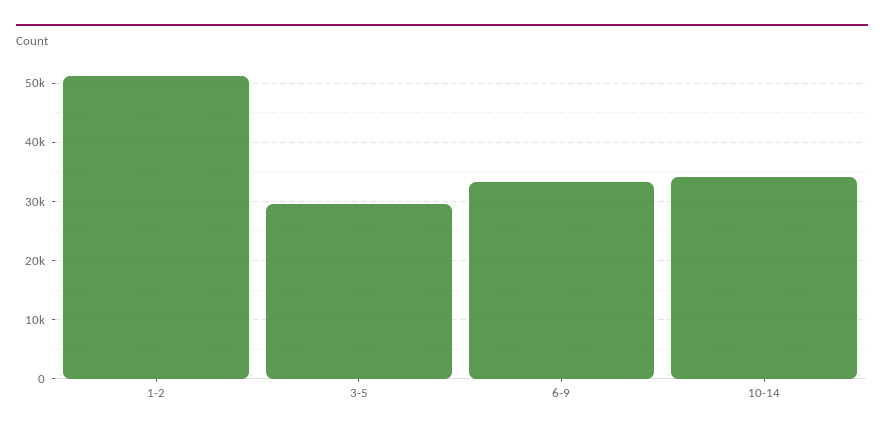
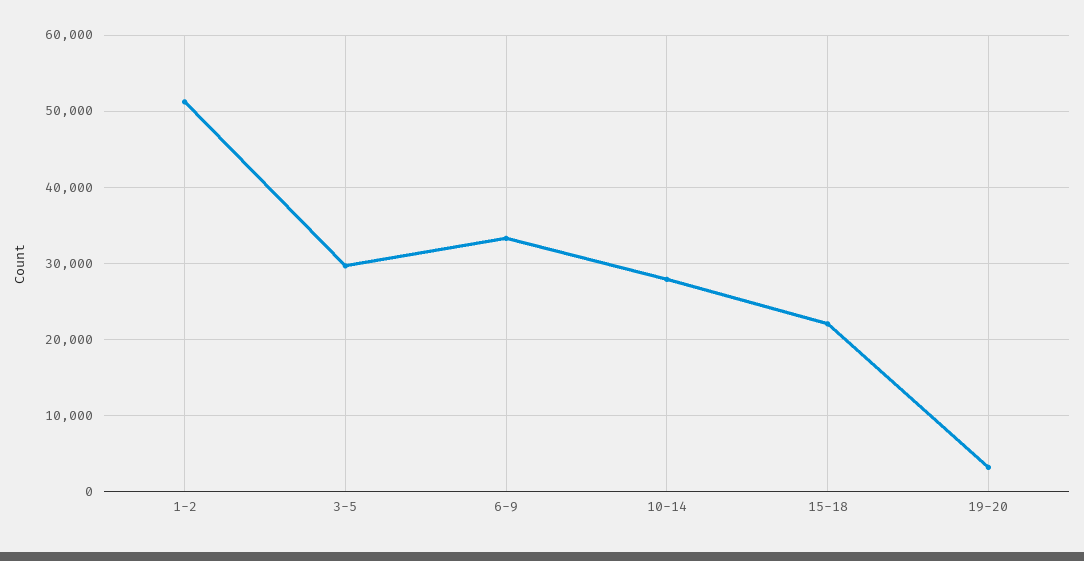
10-14: 34000 -> 28000
15-18: none -> 22000
19-20: none -> 3000

